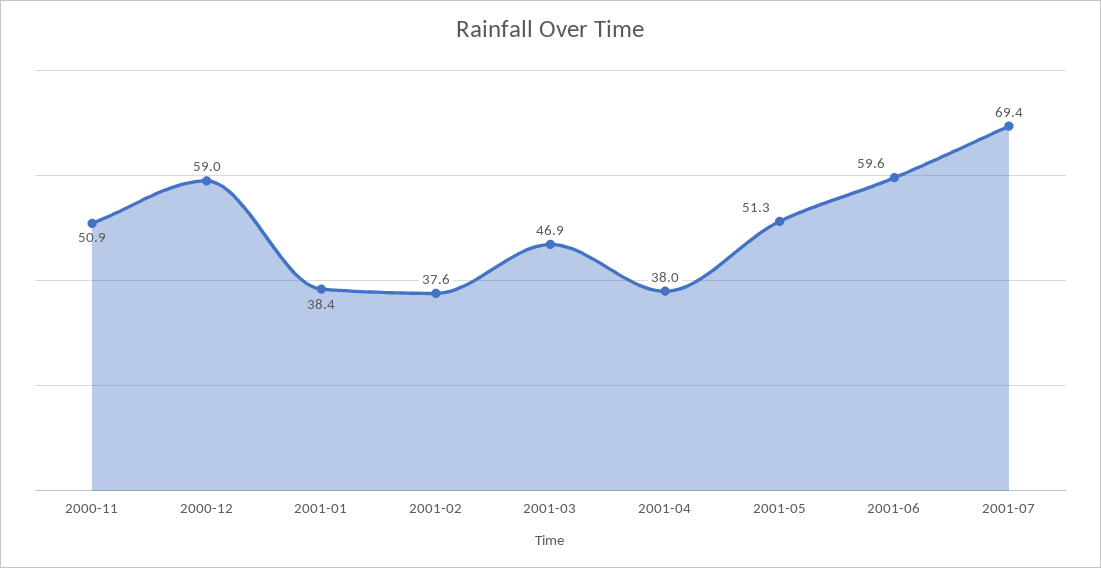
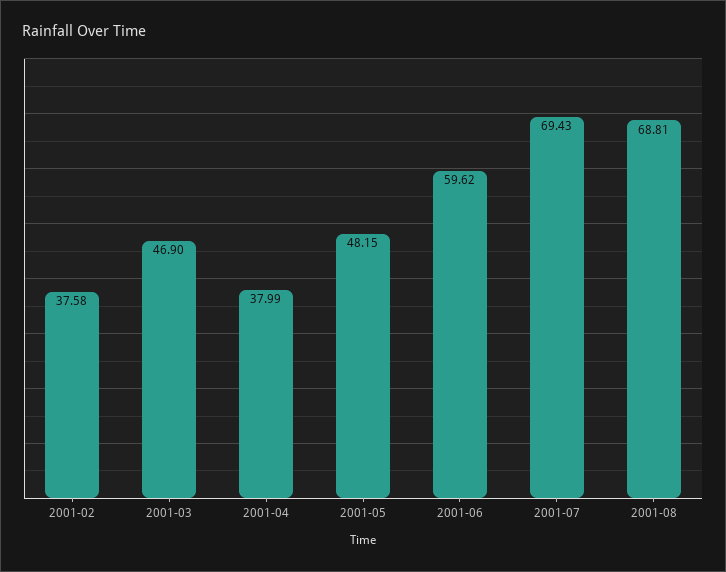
2000-11: 50.9 -> none
2000-12: 59 -> none
2001-01: 38.4 -> none
2001-05: 51.3 -> 48.15
2001-08: none -> 68.81

